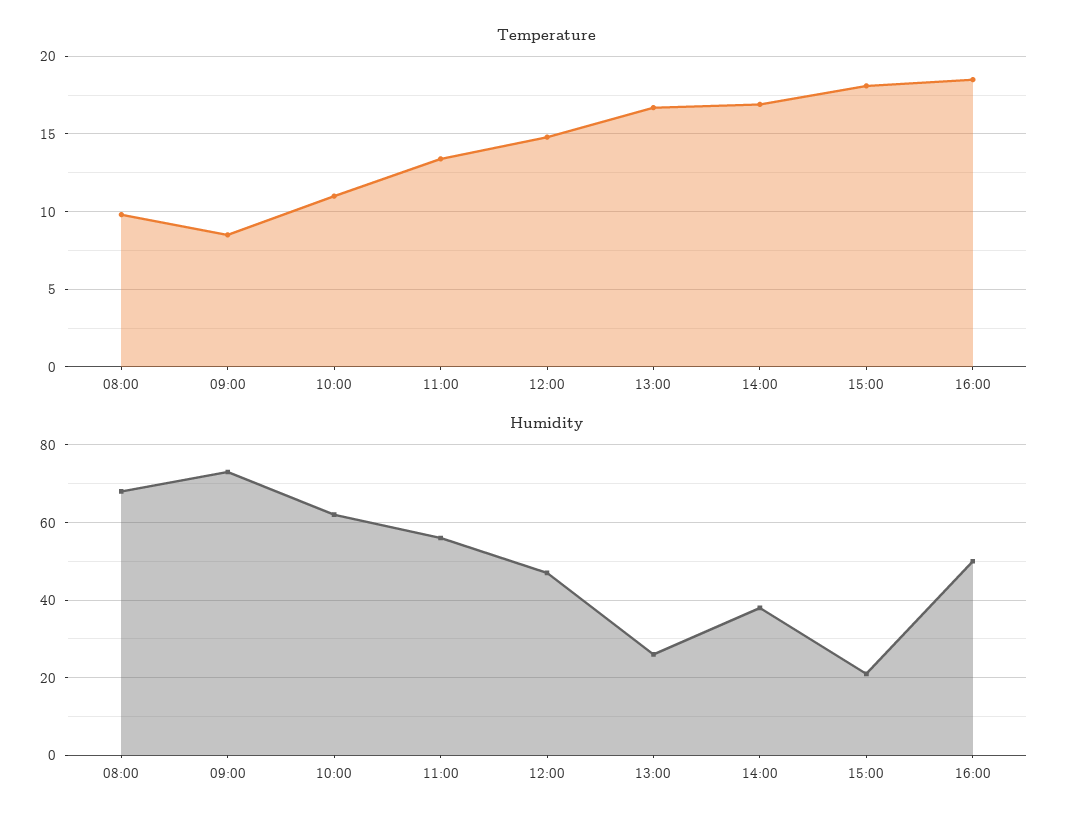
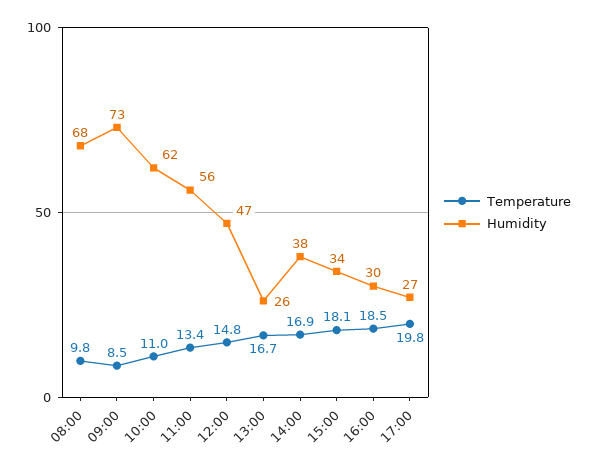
Humidity, 15:00: 20 -> 34
Humidity, 16:00: 50 -> 30
Temperature, 17:00: none -> 19.8
Humidity, 17:00: none -> 27

